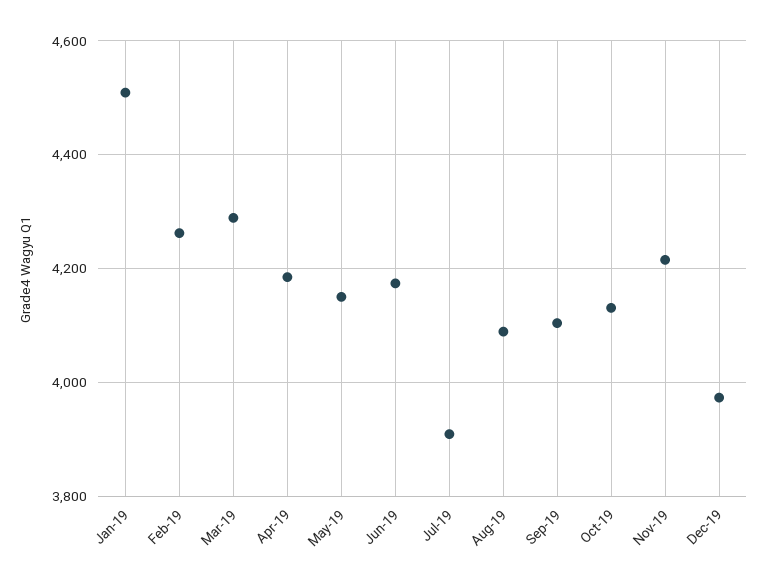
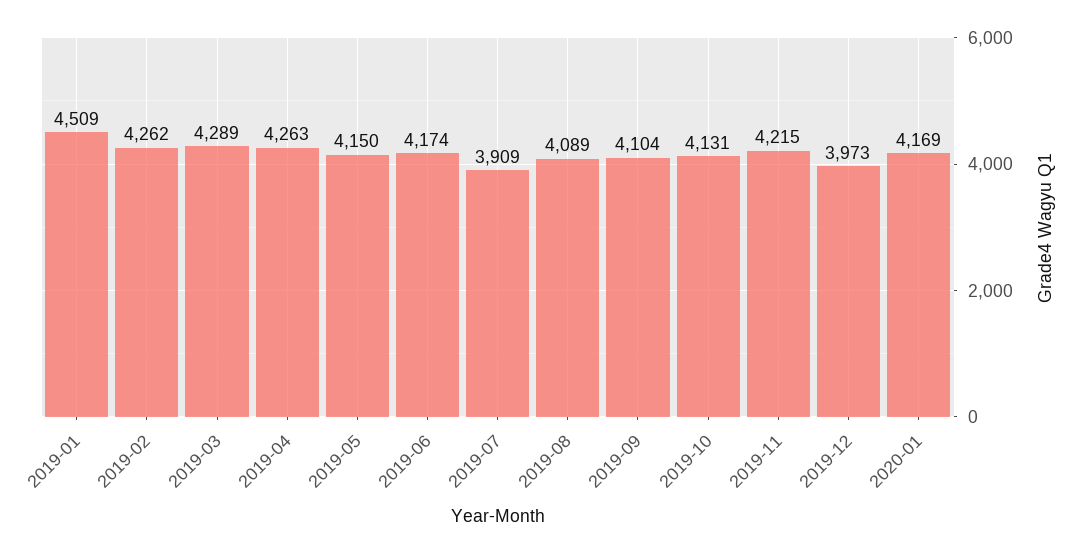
Apr-19: 4180 -> 4263
2020-01: none -> 4169

